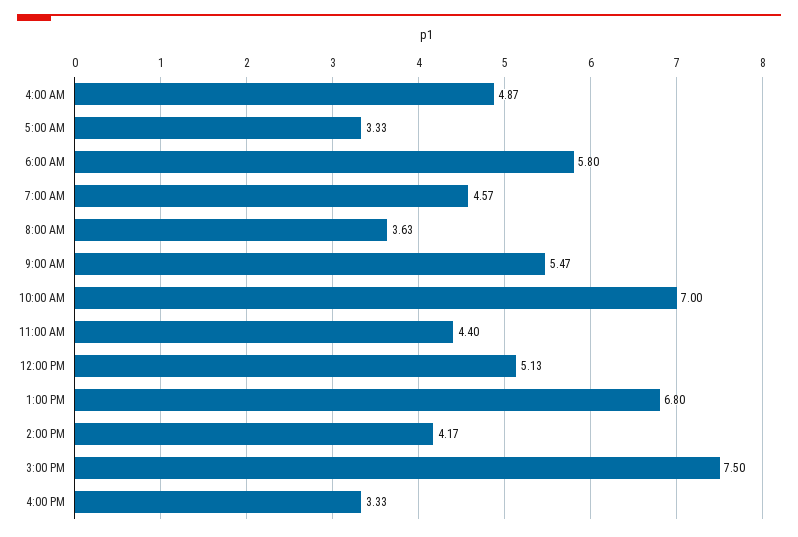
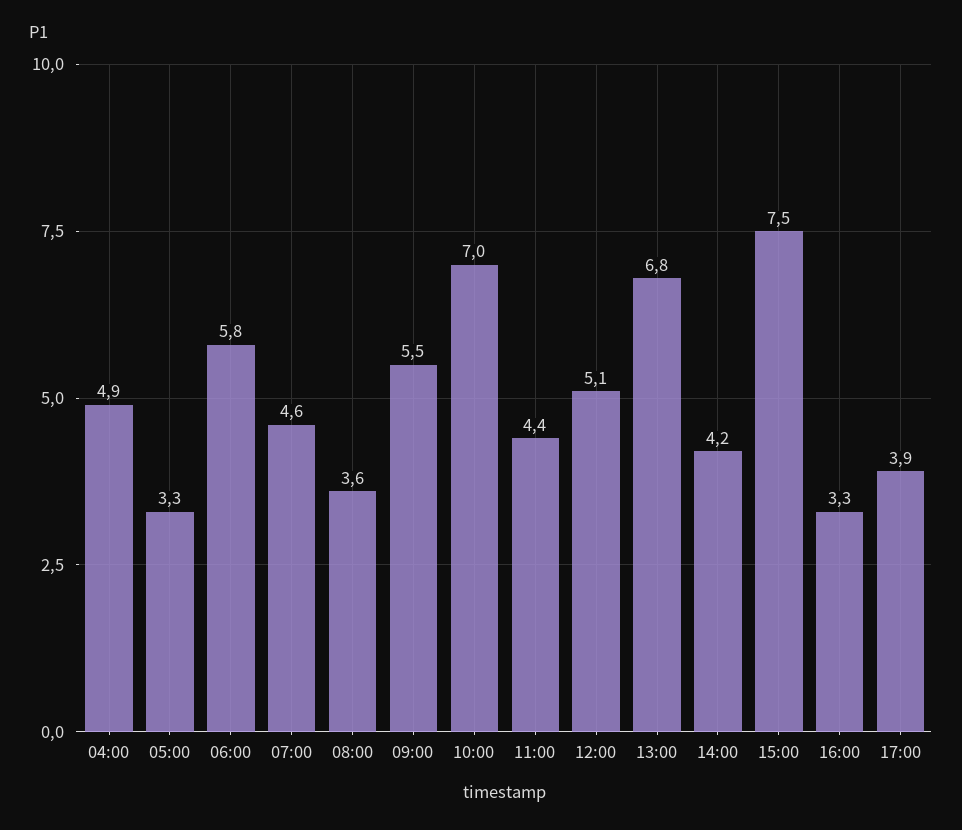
17:00: none -> 3.9

